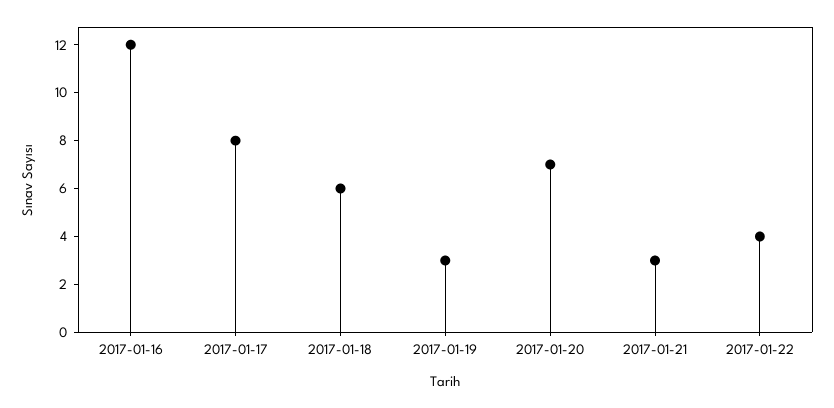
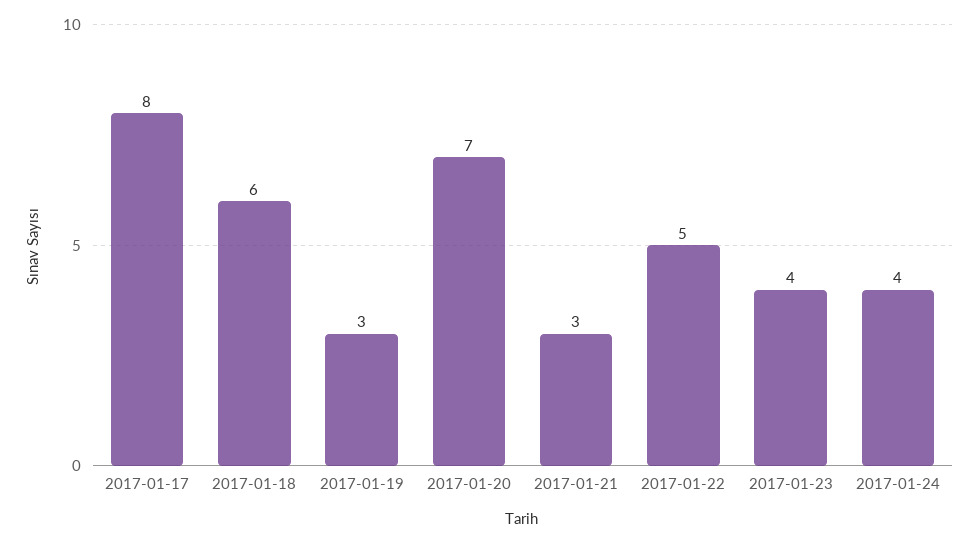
2017-01-16: 12 -> none
2017-01-22: 4 -> 5
2017-01-23: none -> 4
2017-01-24: none -> 4

